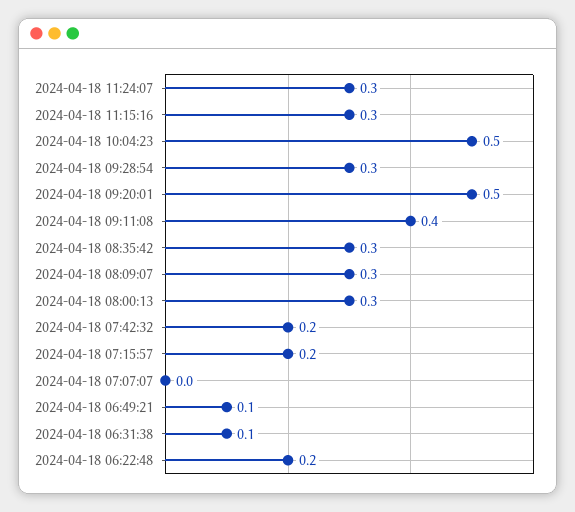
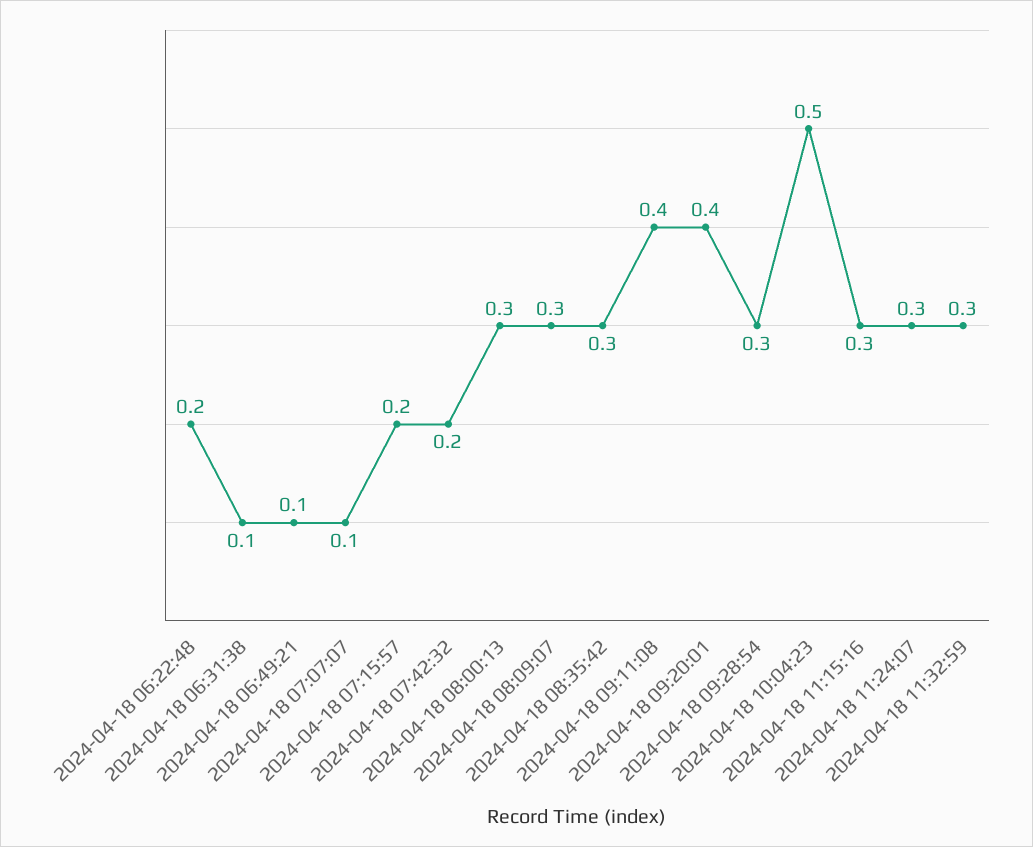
2024-04-18 09:20:01: 0.5 -> 0.4
2024-04-18 07:07:07: 0 -> 0.1
2024-04-18 11:32:59: none -> 0.3

